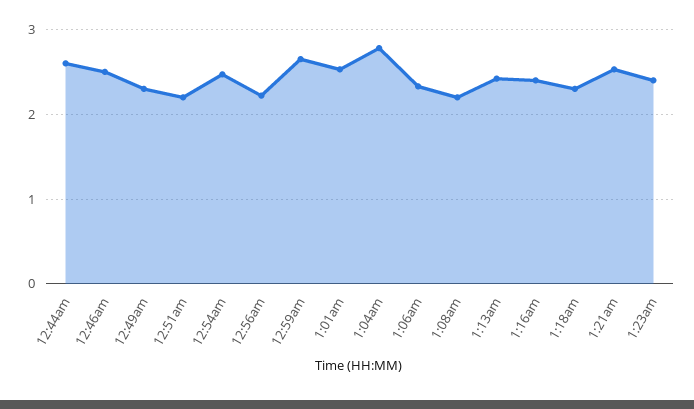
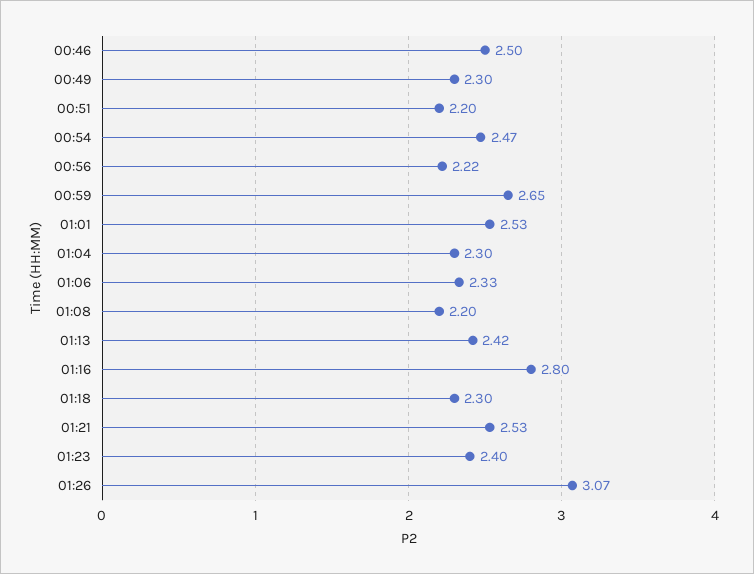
12:44am: 2.6 -> none
1:04am: 2.8 -> 2.3
1:16am: 2.4 -> 2.8
01:26: none -> 3.07

